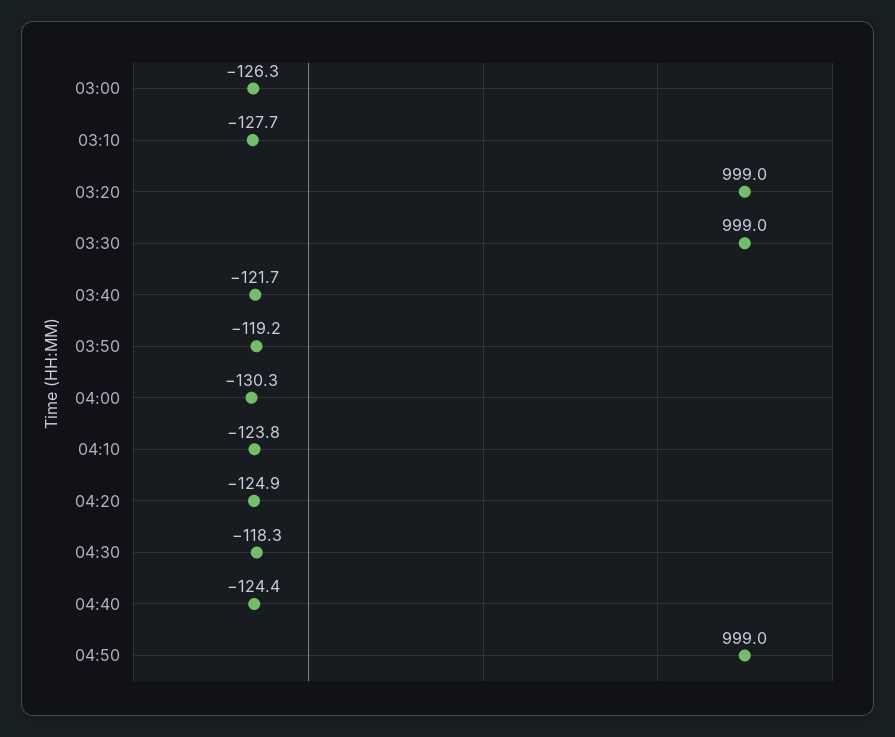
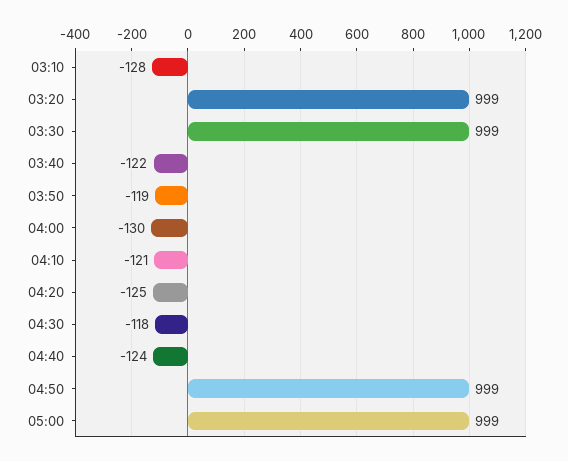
03:00: -126.3 -> none
04:10: -123.8 -> -121
05:00: none -> 999

